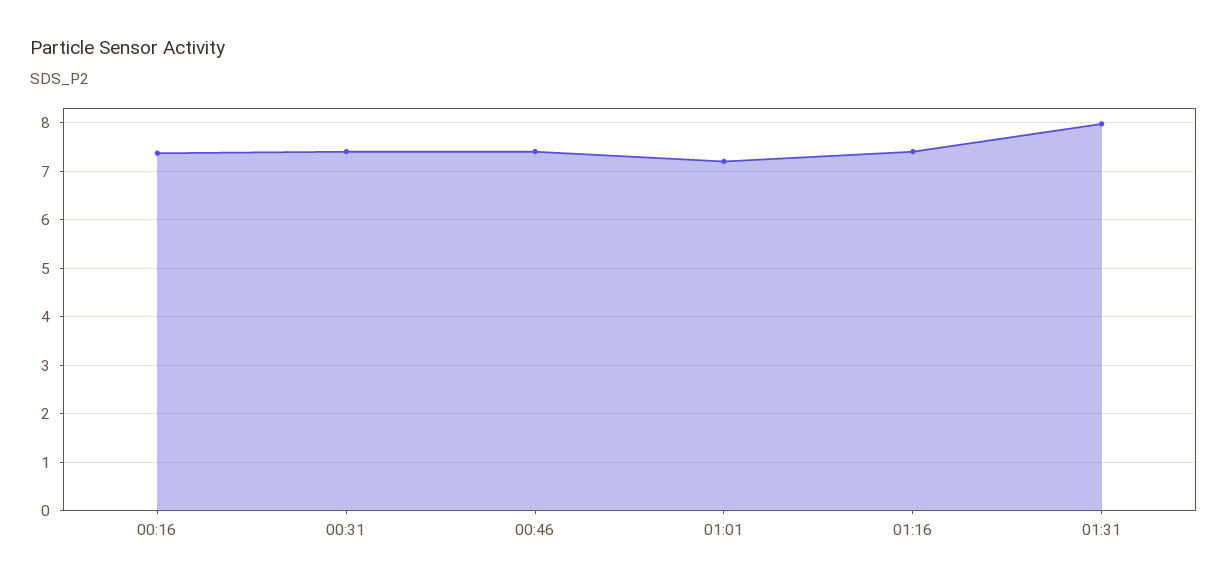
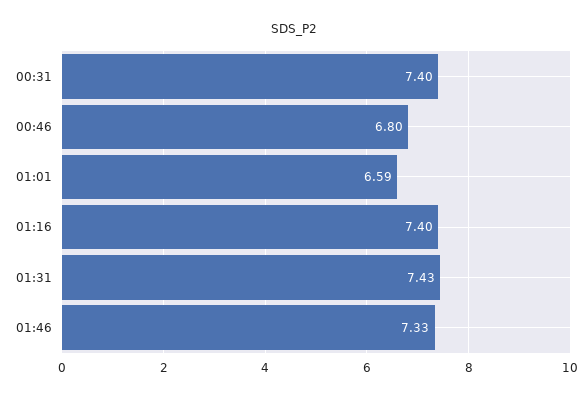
00:16: 7.4 -> none
00:46: 7.4 -> 6.8
01:01: 7.2 -> 6.59
01:31: 8 -> 7.43
01:46: none -> 7.33

